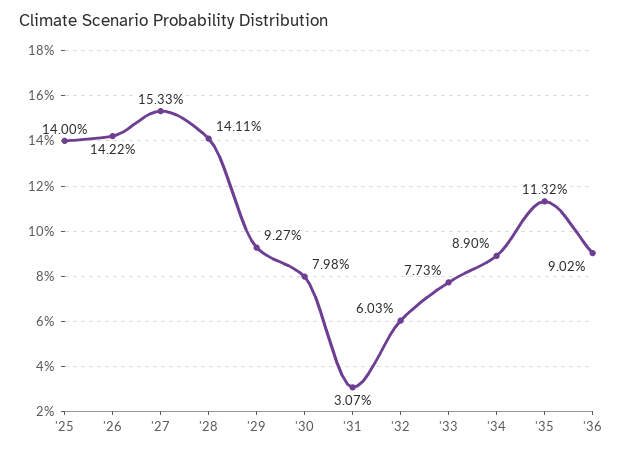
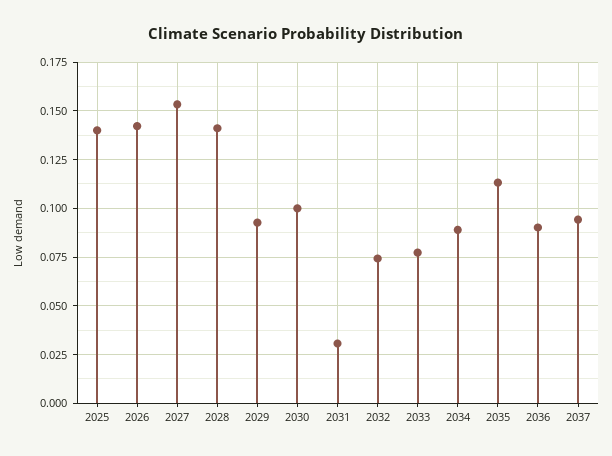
'30: 0.0798 -> 0.1
'32: 0.0603 -> 0.075
2037: none -> 0.095

